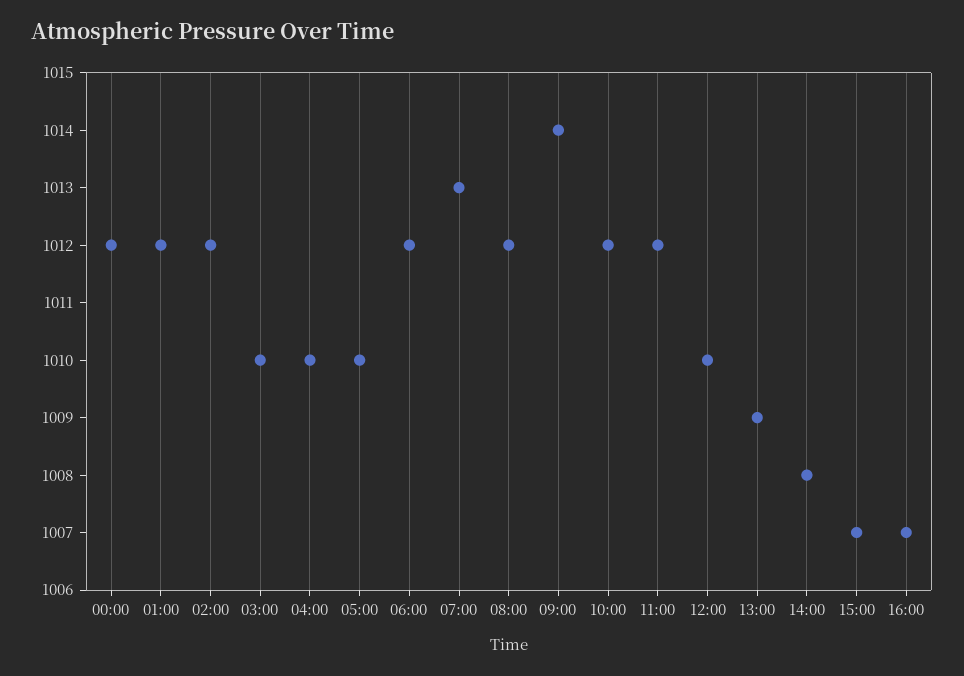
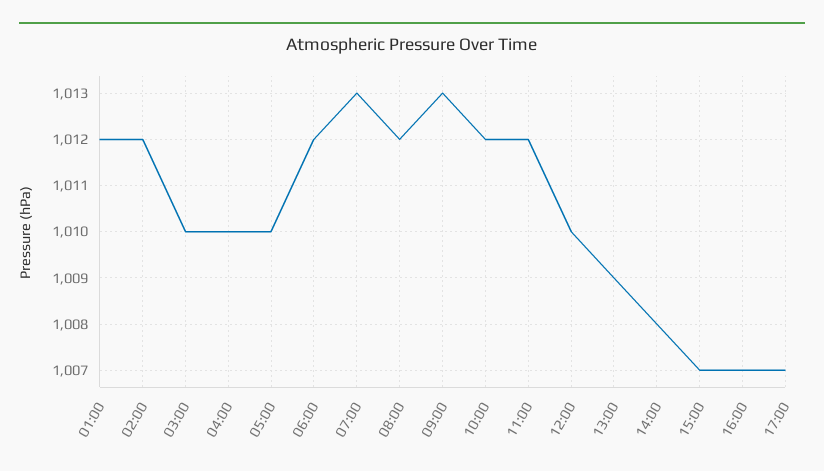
00:00: 1012 -> none
09:00: 1014 -> 1013
17:00: none -> 1007

